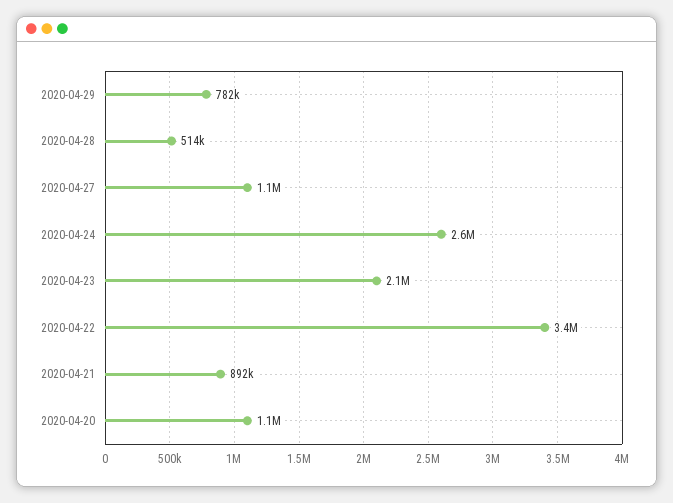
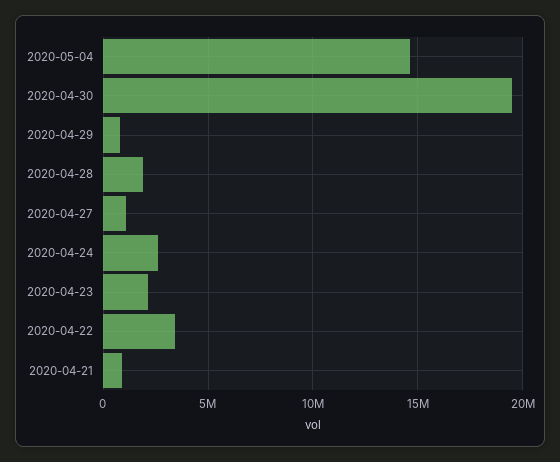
2020-04-28: 514000 -> 2000000
2020-04-20: 1100000 -> none
2020-05-04: none -> 14500000
2020-04-30: none -> 19500000

